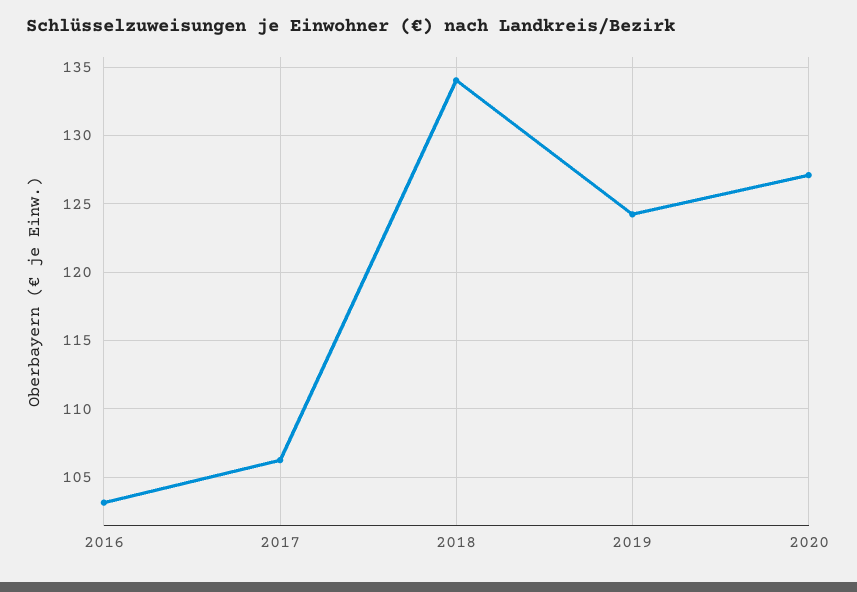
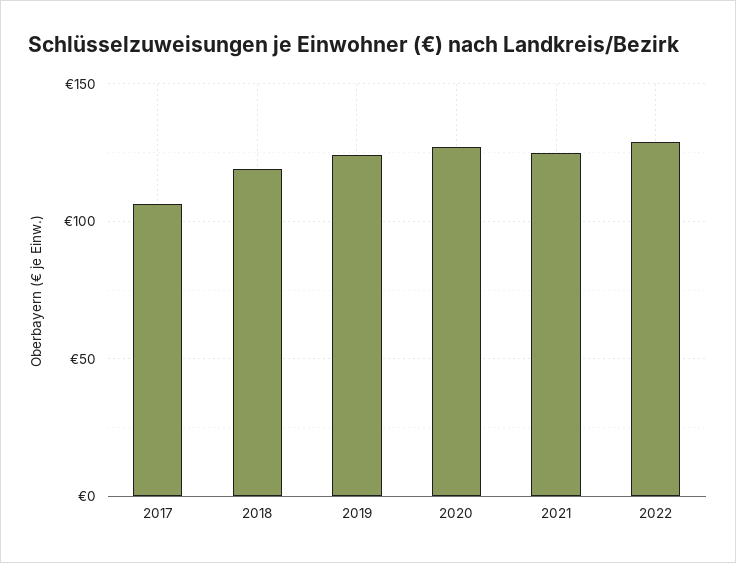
2016: 103 -> none
2018: 134 -> 120
2021: none -> 125
2022: none -> 130

